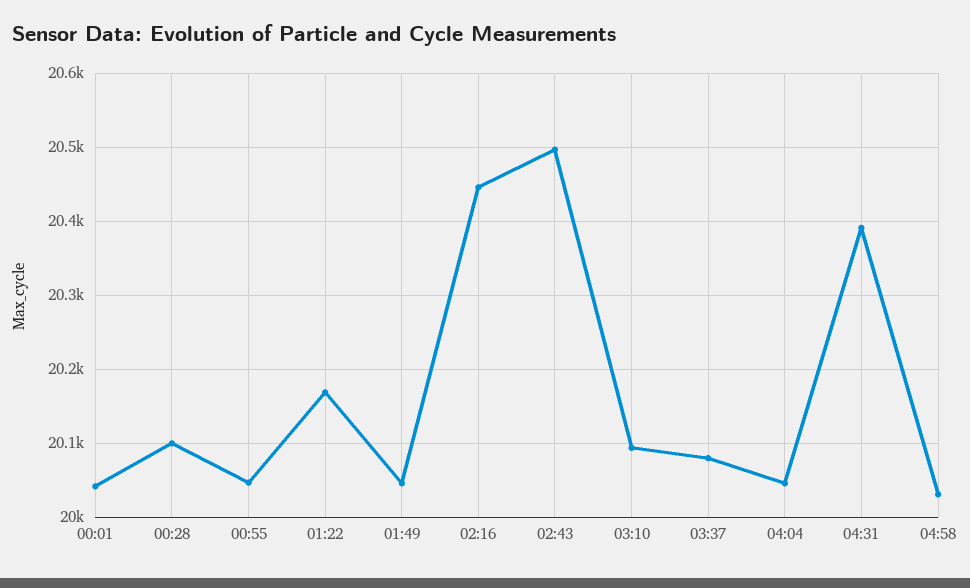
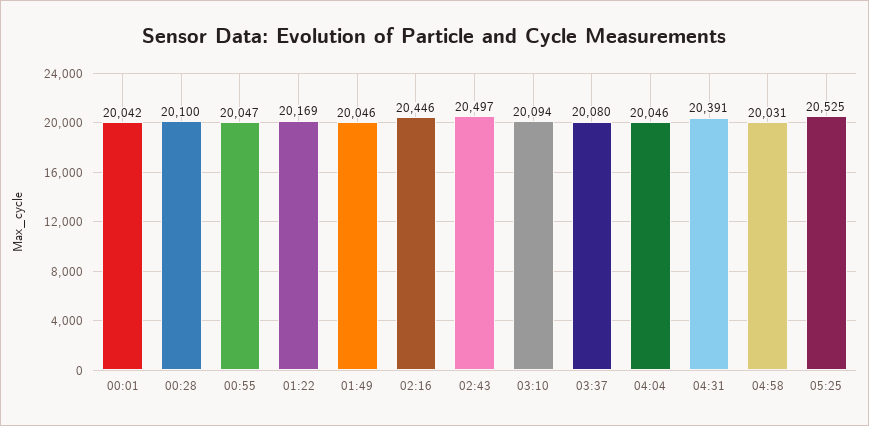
05:25: none -> 20525

